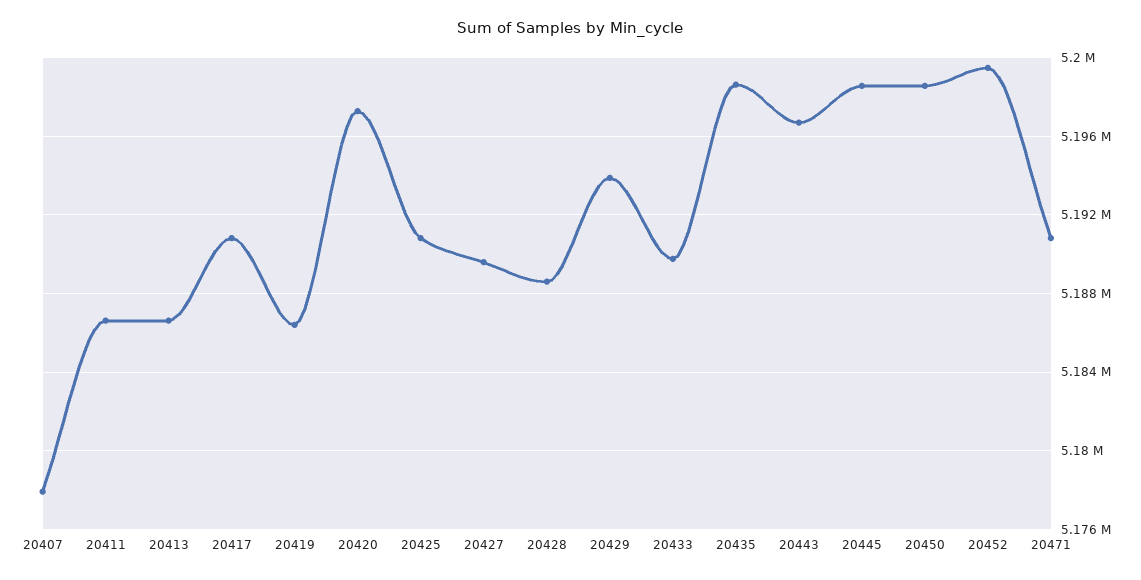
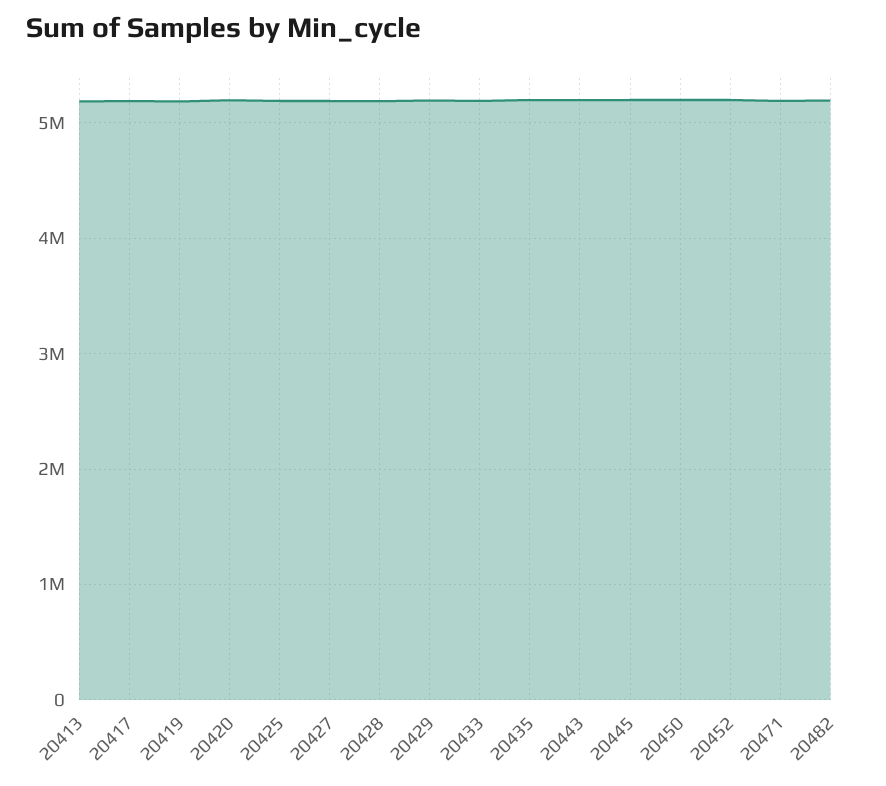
20407: 5178000 -> none
20411: 5186500 -> none
20482: none -> 5200000

